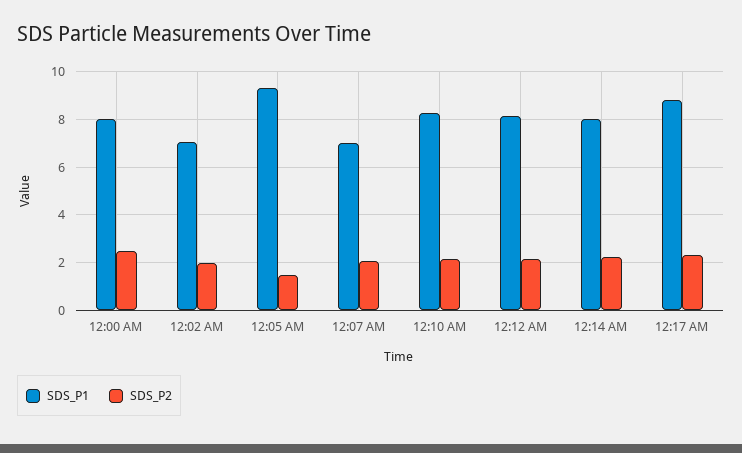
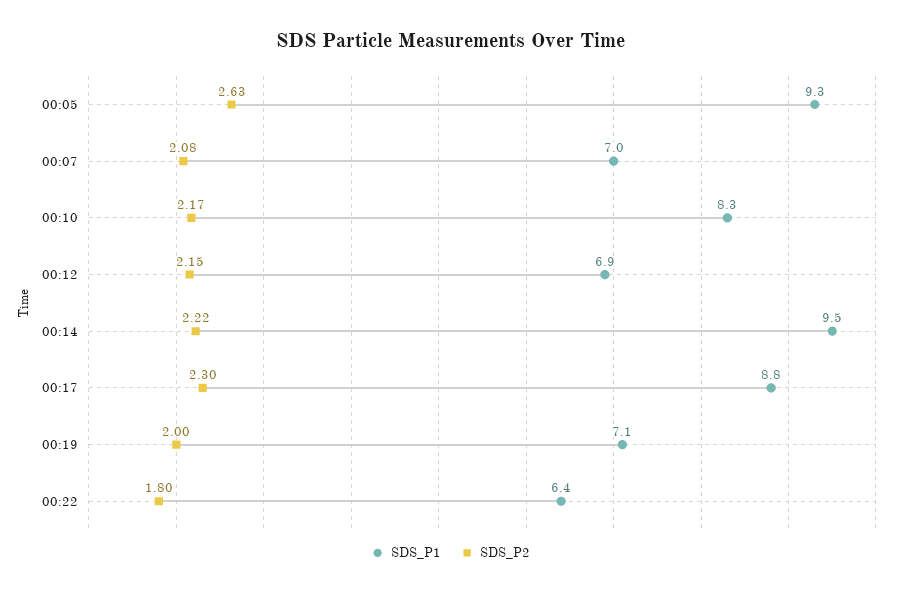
SDS_P1, 12:00 AM: 8 -> none
SDS_P2, 12:00 AM: 2.5 -> none
SDS_P1, 12:02 AM: 7 -> none
SDS_P2, 12:02 AM: 2 -> none
SDS_P2, 12:05 AM: 1.5 -> 2.63
SDS_P1, 12:12 AM: 8 -> 6.9
SDS_P1, 12:14 AM: 8 -> 9.5
SDS_P1, 00:19: none -> 7.1
SDS_P2, 00:19: none -> 2
SDS_P1, 00:22: none -> 6.4
SDS_P2, 00:22: none -> 1.8

